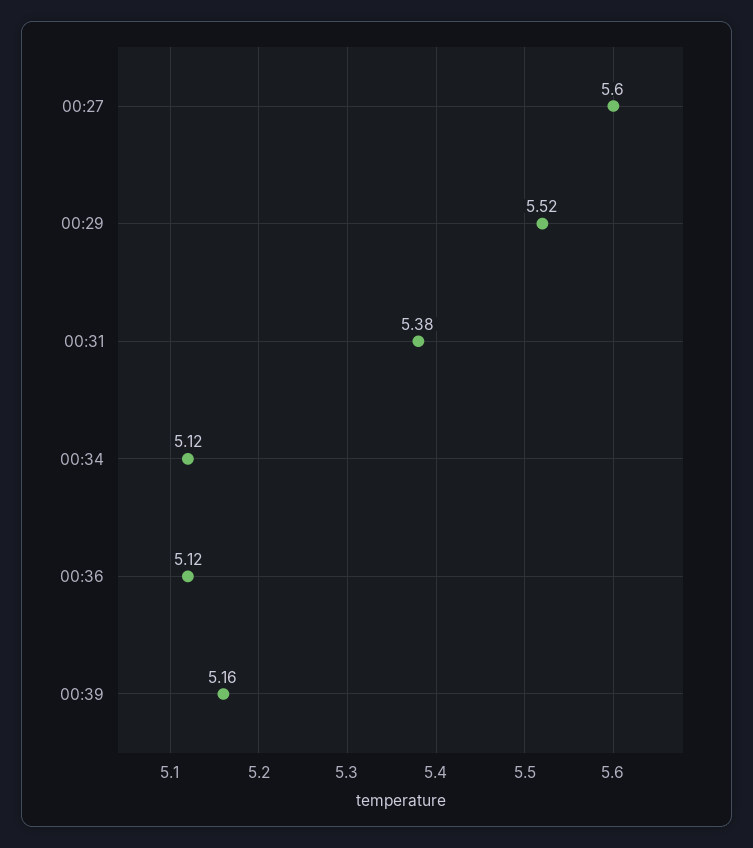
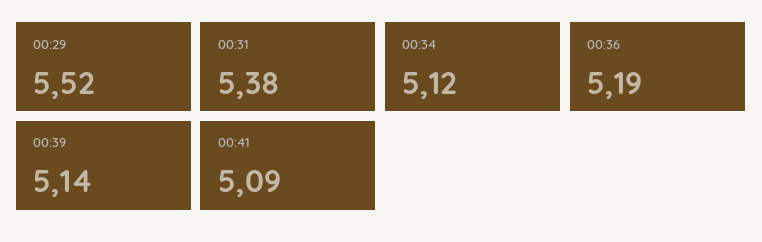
00:27: 5.6 -> none
00:36: 5.12 -> 5.19
00:39: 5.16 -> 5.14
00:41: none -> 5.09

